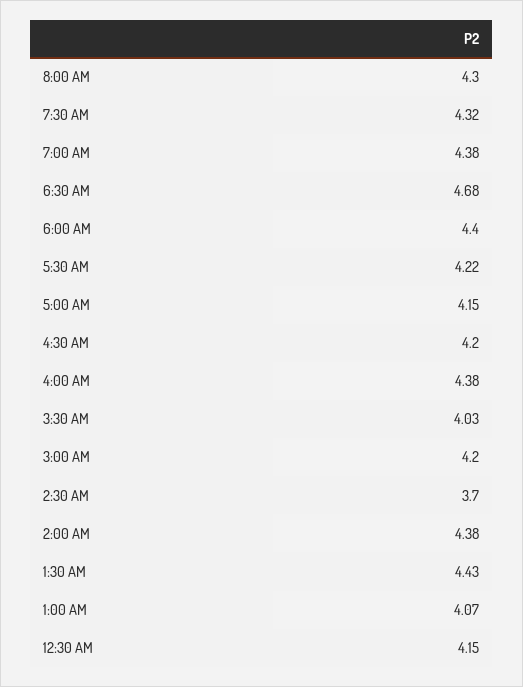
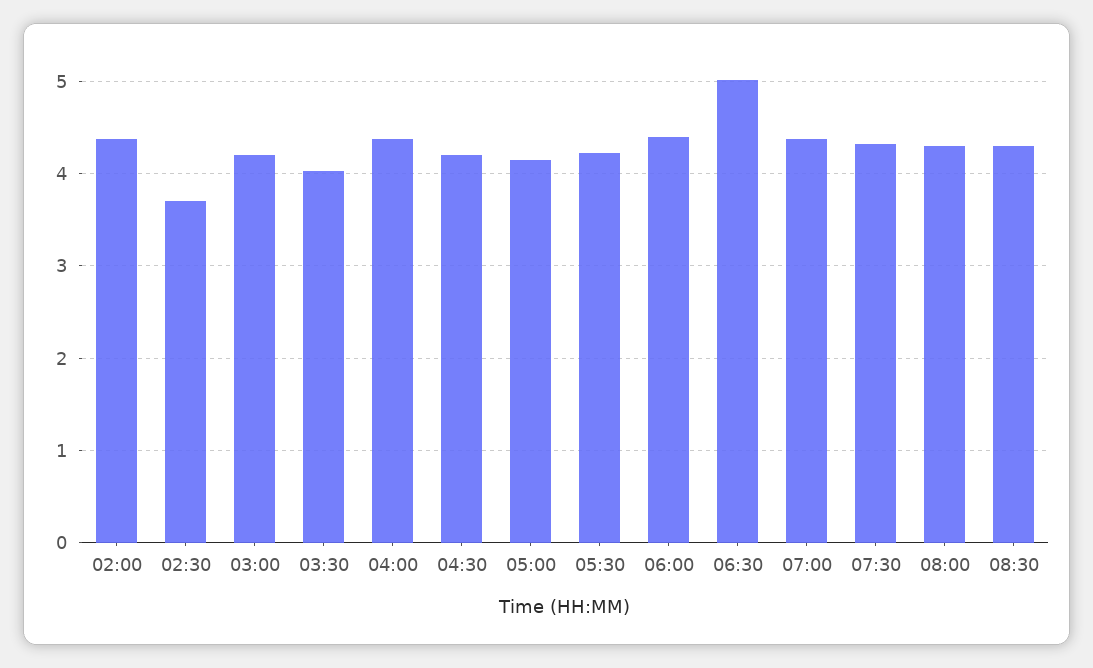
6:30 AM: 4.68 -> 5
1:30 AM: 4.43 -> none
1:00 AM: 4.07 -> none
12:30 AM: 4.15 -> none
08:30: none -> 4.3

